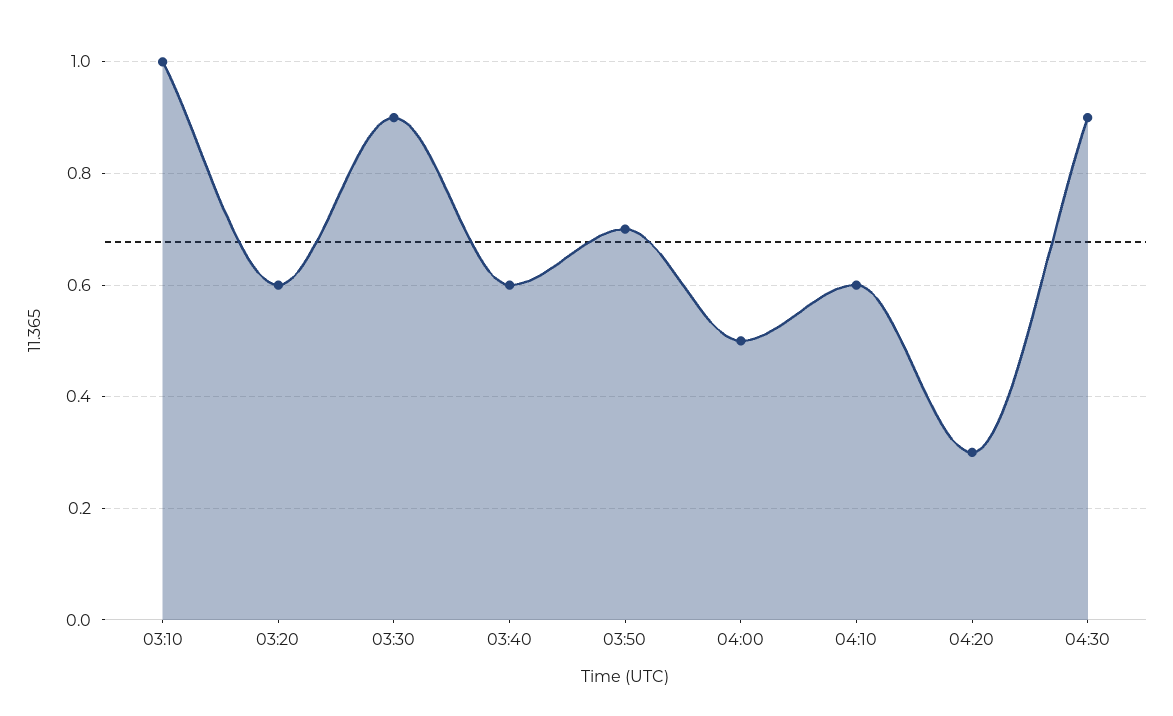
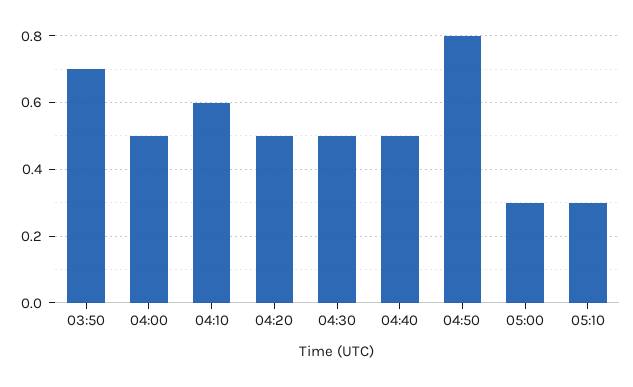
03:10: 1 -> none
03:20: 0.6 -> none
03:30: 0.9 -> none
03:40: 0.6 -> none
04:20: 0.3 -> 0.5
04:30: 0.9 -> 0.5
04:40: none -> 0.5
04:50: none -> 0.8
05:00: none -> 0.3
05:10: none -> 0.3

